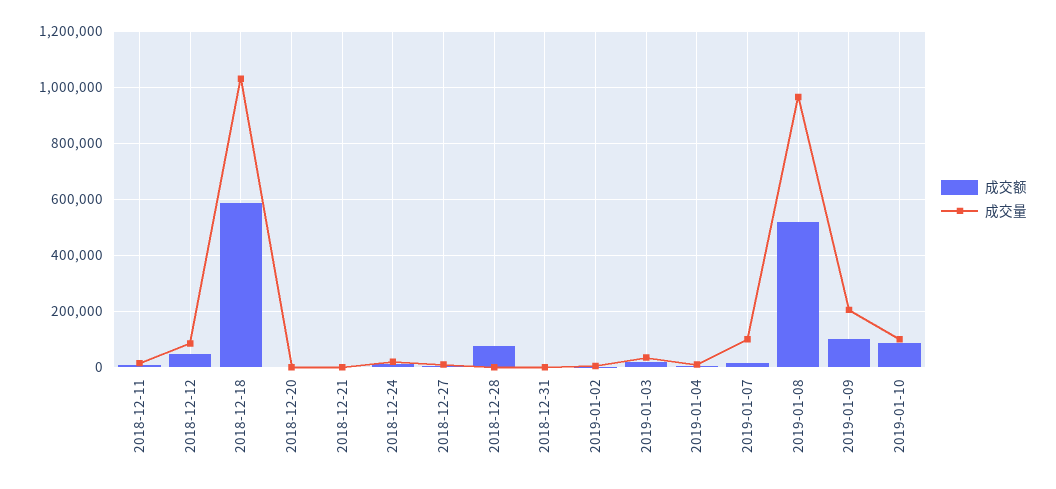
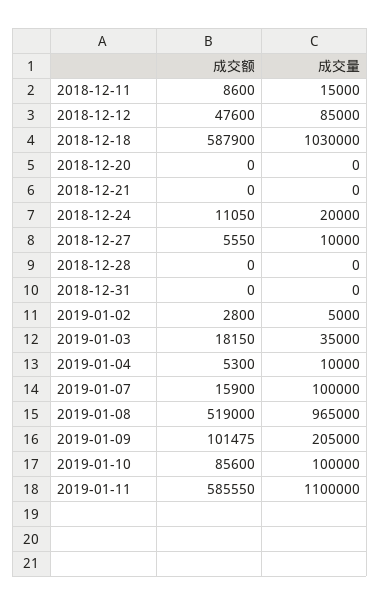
成交额, 2018-12-28: 75000 -> 0
成交额, 2019-01-11: none -> 585550
成交量, 2019-01-11: none -> 1100000

